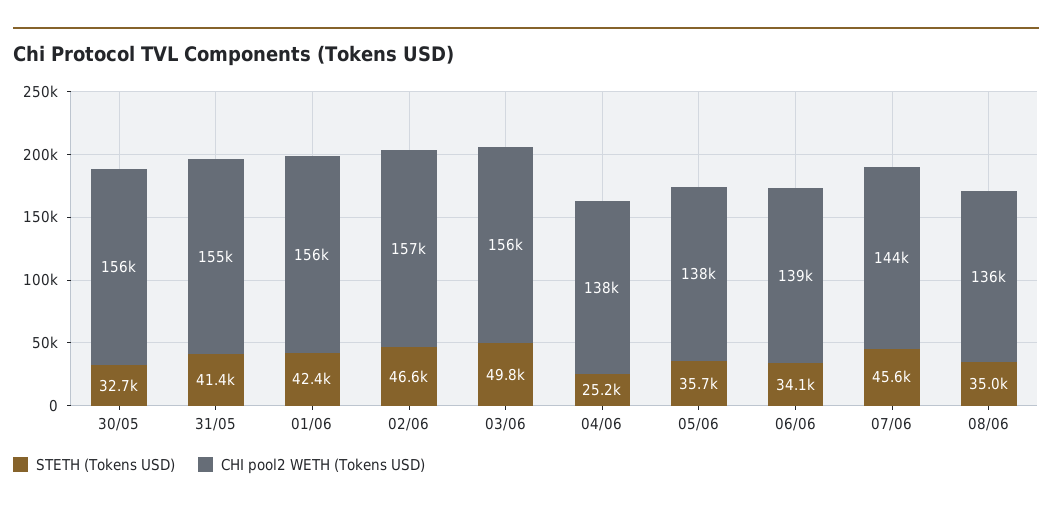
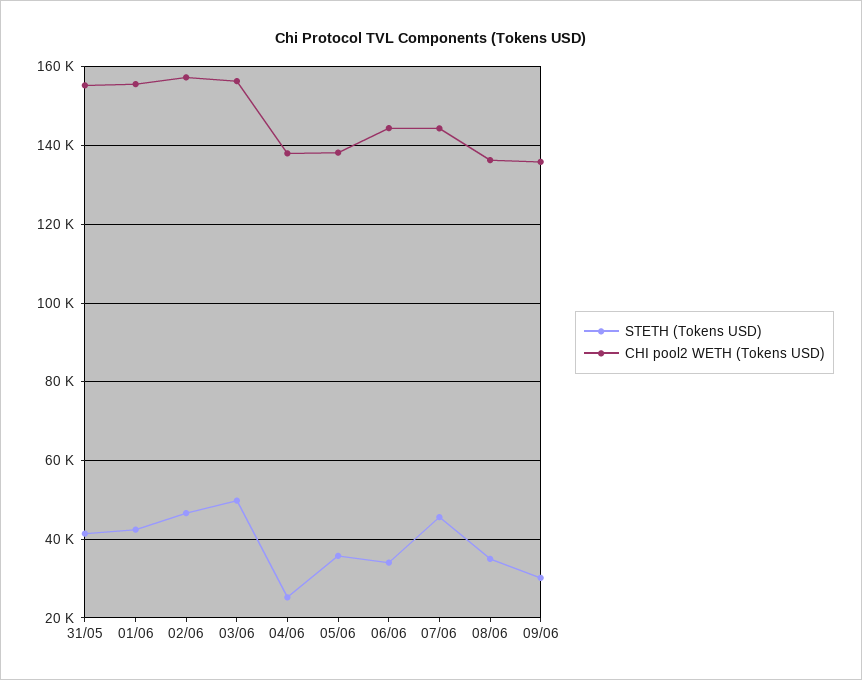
STETH (Tokens USD), 30/05: 32700 -> none
CHI pool2 WETH (Tokens USD), 30/05: 156000 -> none
CHI pool2 WETH (Tokens USD), 06/06: 139000 -> 144000
STETH (Tokens USD), 09/06: none -> 30000
CHI pool2 WETH (Tokens USD), 09/06: none -> 136000

